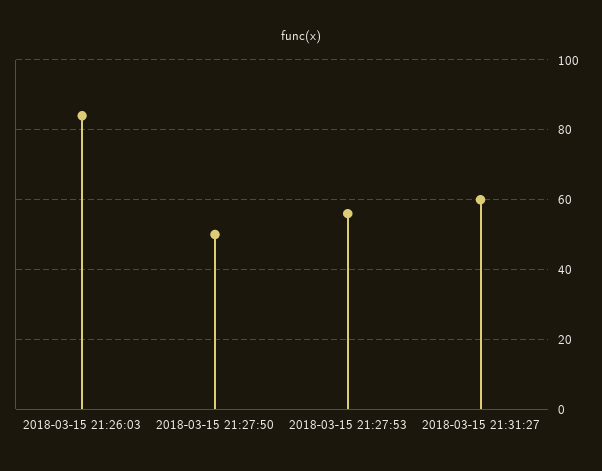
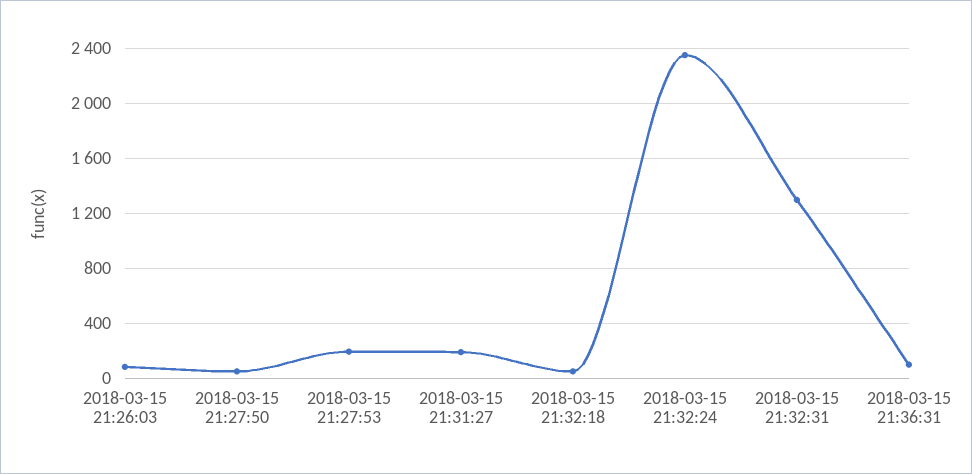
2018-03-15 21:27:53: 55 -> 200
2018-03-15 21:31:27: 60 -> 200
2018-03-15 21:32:18: none -> 50
2018-03-15 21:32:24: none -> 2350
2018-03-15 21:32:31: none -> 1300
2018-03-15 21:36:31: none -> 100

